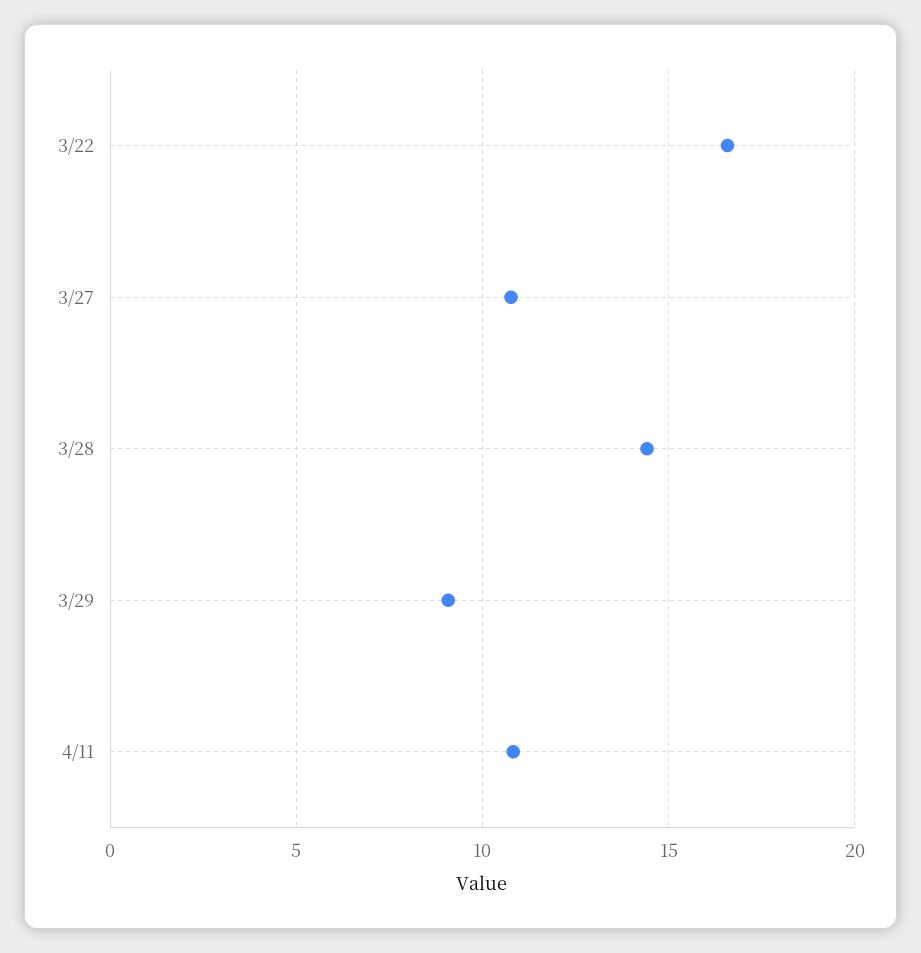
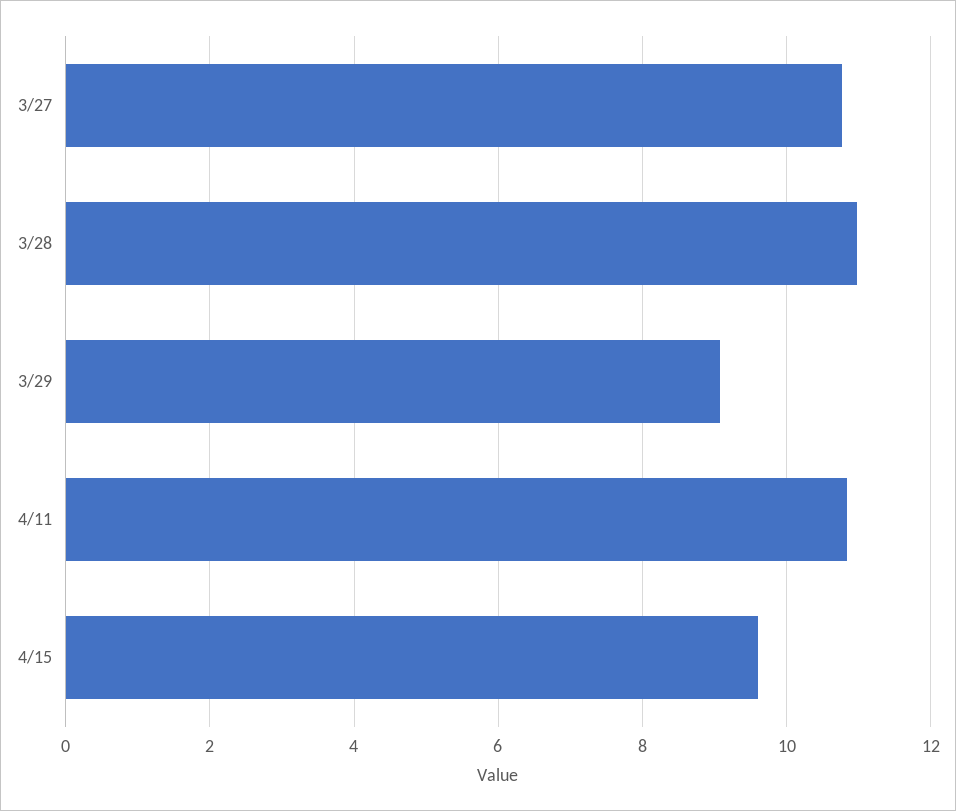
3/22: 16.5 -> none
3/28: 14.5 -> 11
4/15: none -> 9.6

